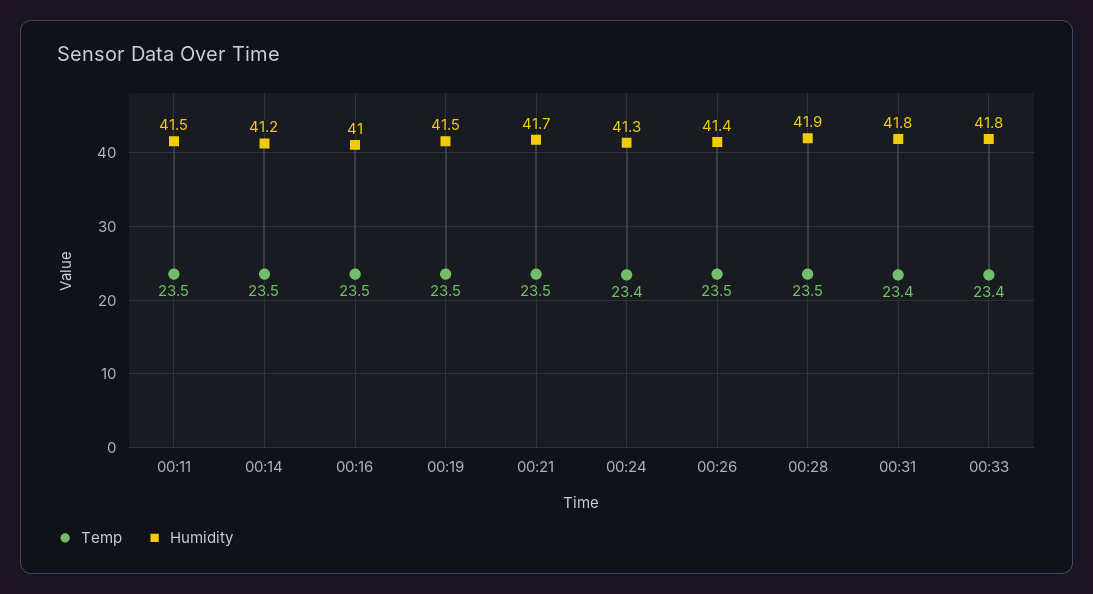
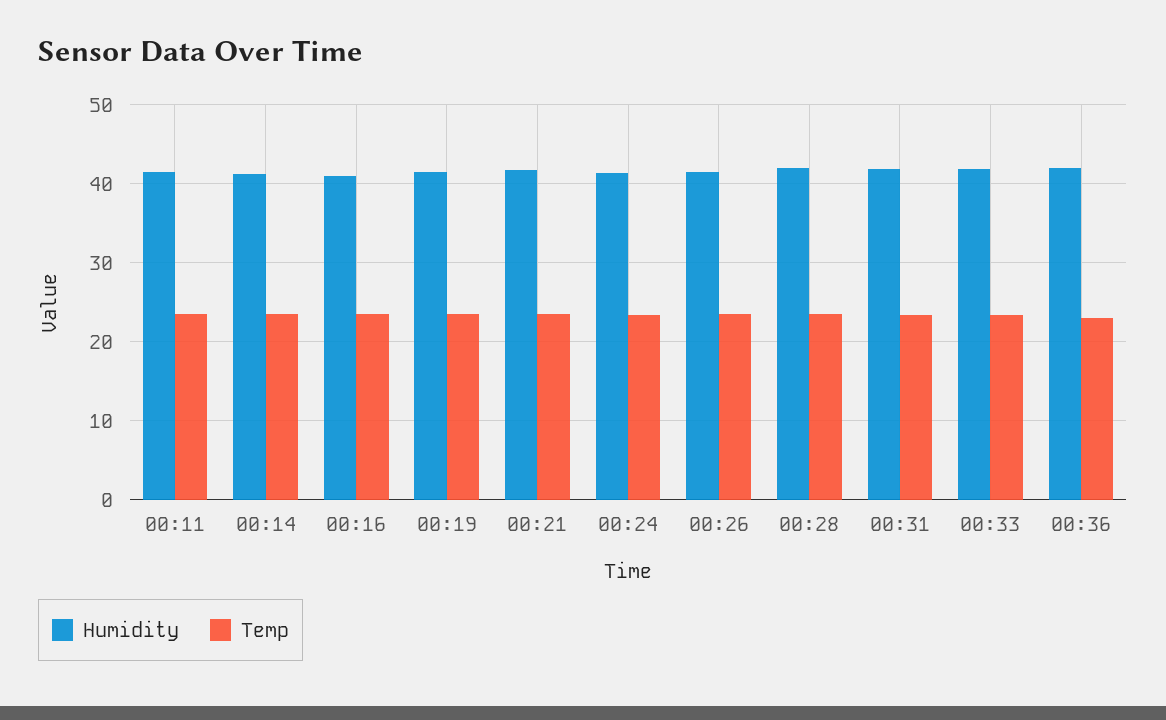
Humidity, 00:36: none -> 42
Temp, 00:36: none -> 23

